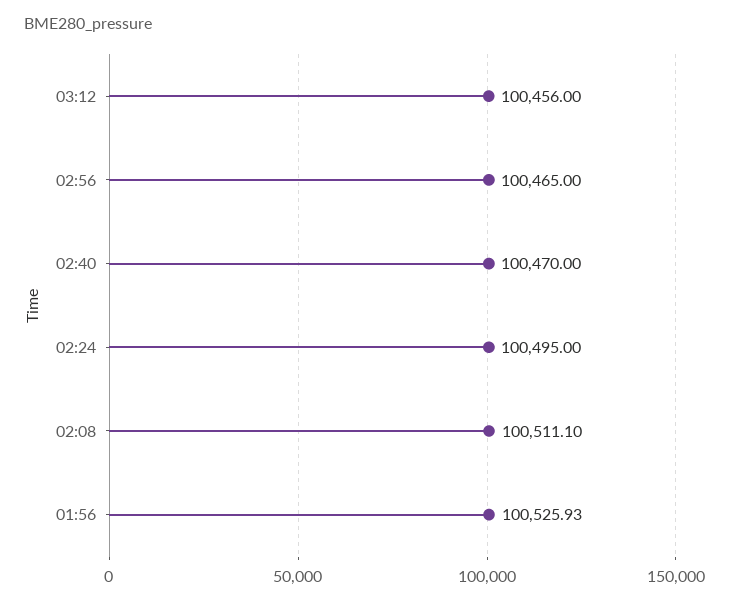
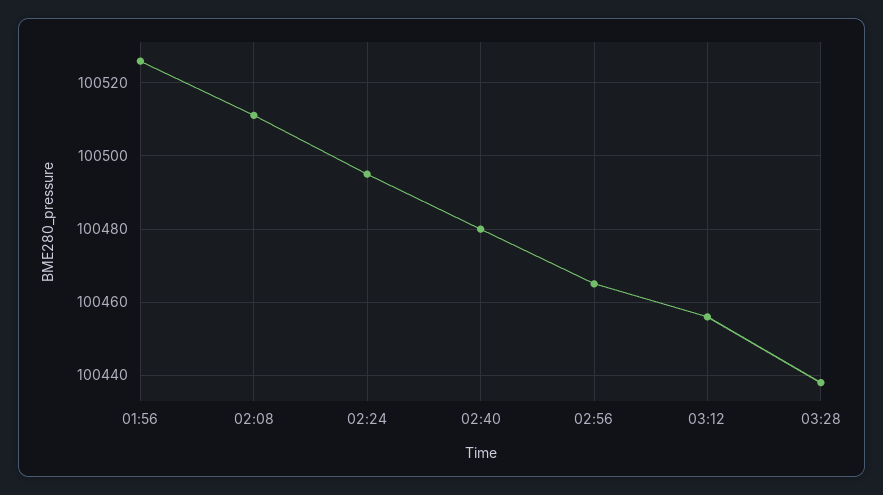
02:40: 100470 -> 100480
03:28: none -> 100438

